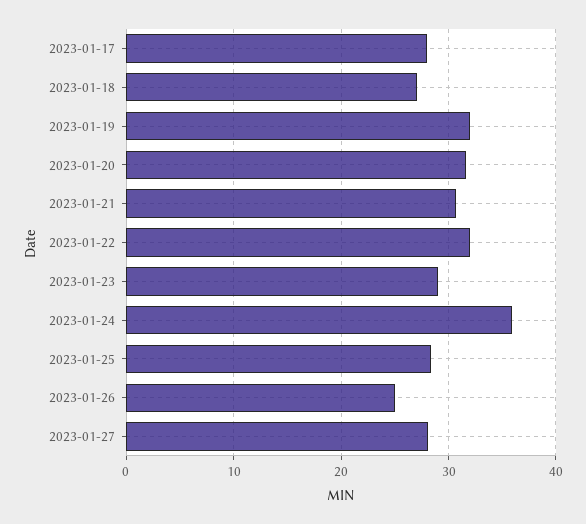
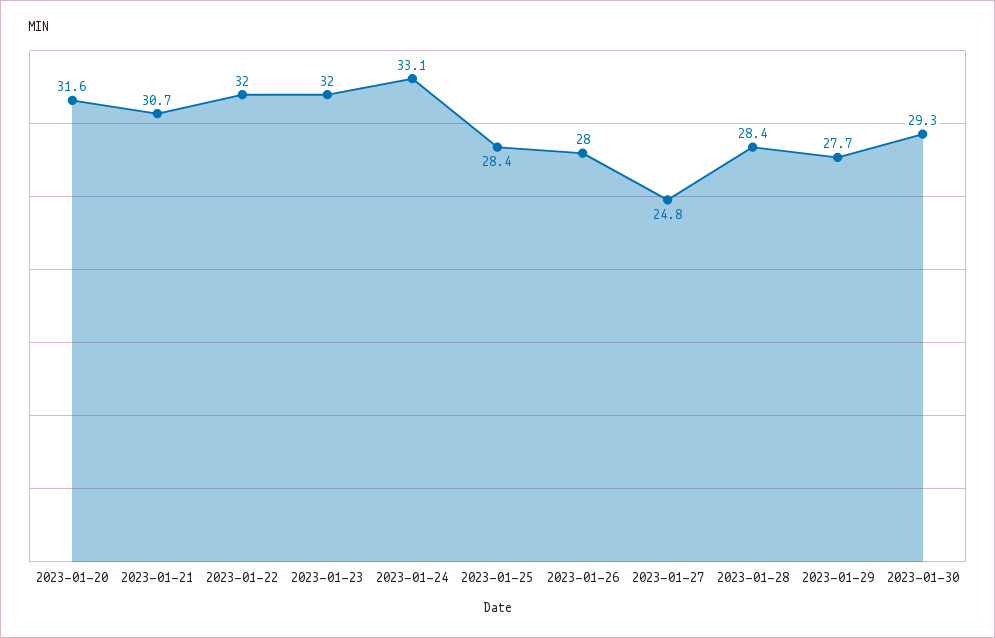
2023-01-17: 28 -> none
2023-01-18: 27 -> none
2023-01-19: 32 -> none
2023-01-23: 29 -> 32
2023-01-24: 36 -> 33.1
2023-01-26: 25 -> 28
2023-01-27: 28 -> 24.8
2023-01-28: none -> 28.4
2023-01-29: none -> 27.7
2023-01-30: none -> 29.3

